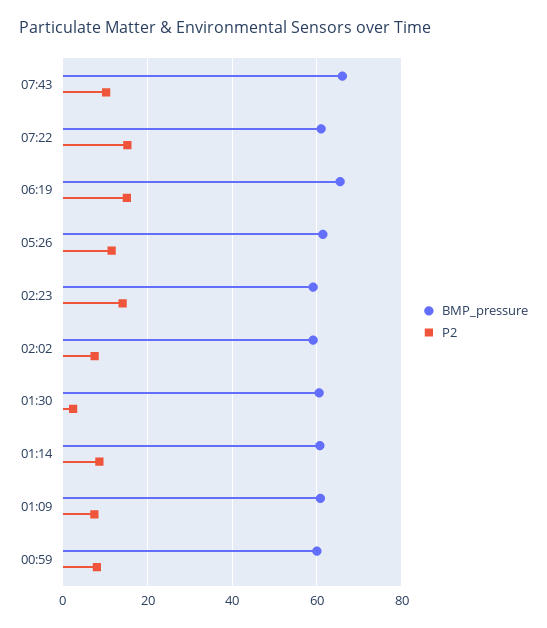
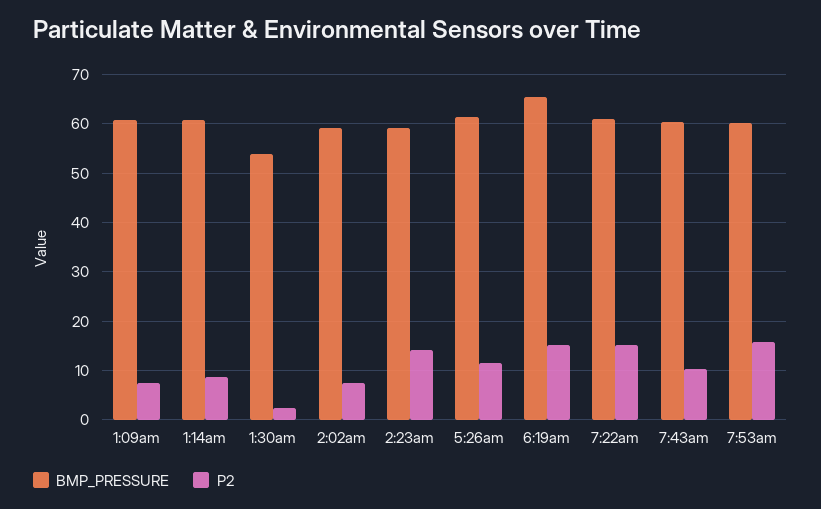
BMP_pressure, 07:43: 66 -> 60
BMP_pressure, 01:30: 60 -> 54
BMP_pressure, 00:59: 60 -> none
P2, 00:59: 8 -> none
BMP_pressure, 7:53am: none -> 60
P2, 7:53am: none -> 16

